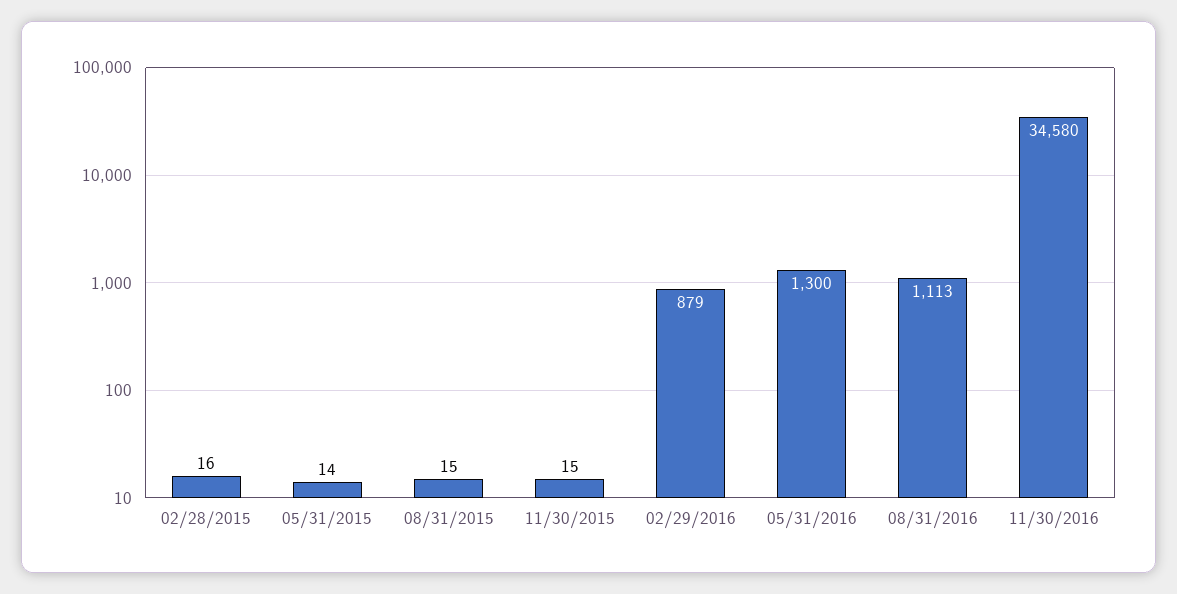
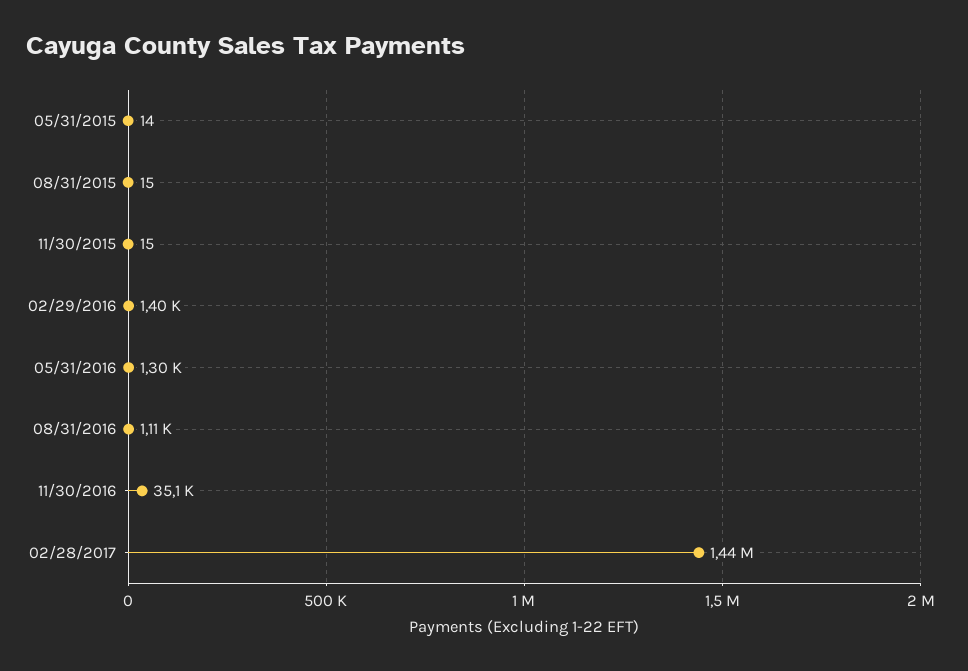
02/28/2015: 16 -> none
02/29/2016: 879 -> 1400
11/30/2016: 34580 -> 35100
02/28/2017: none -> 1440000

